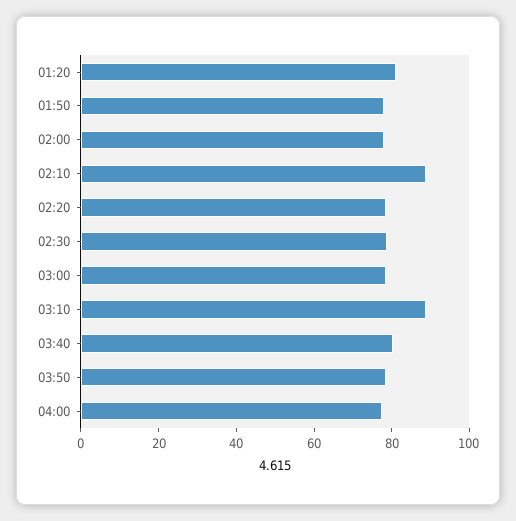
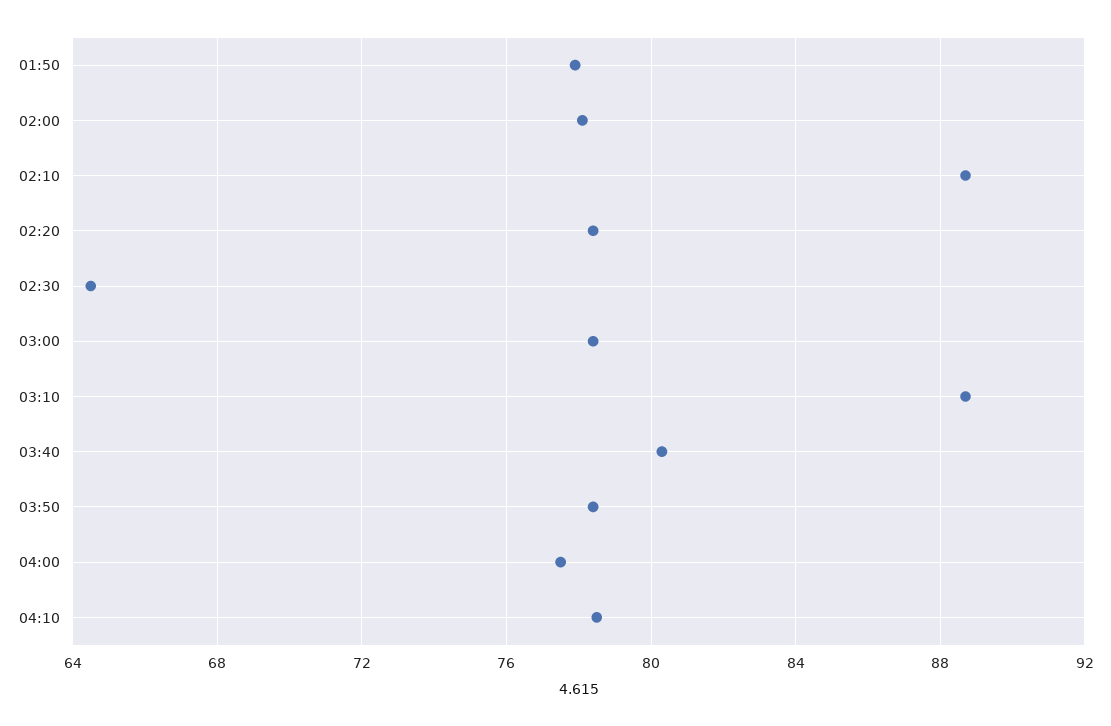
01:20: 80 -> none
02:30: 80 -> 64.5
04:10: none -> 78.5

